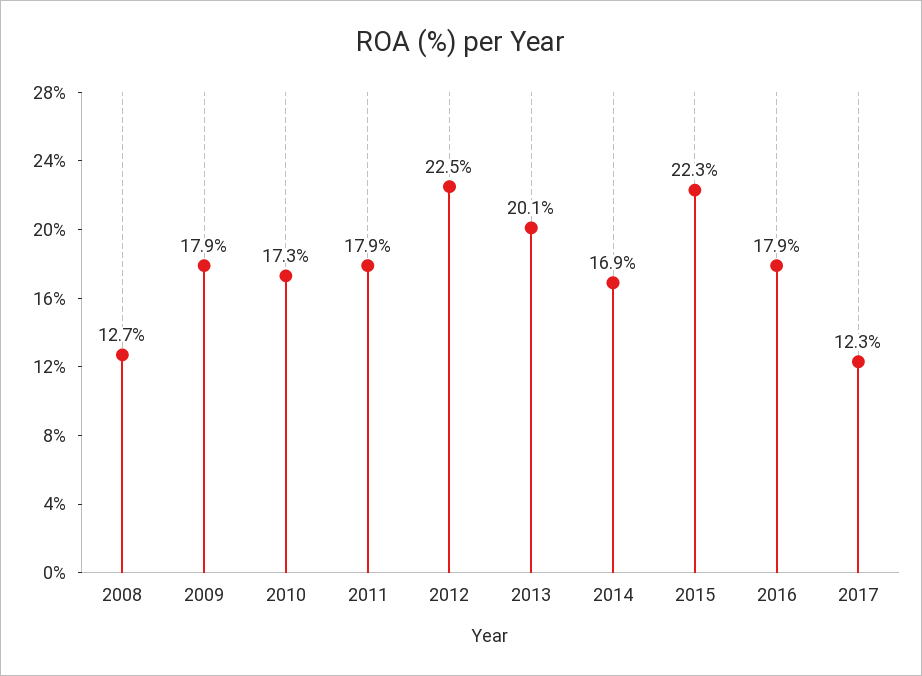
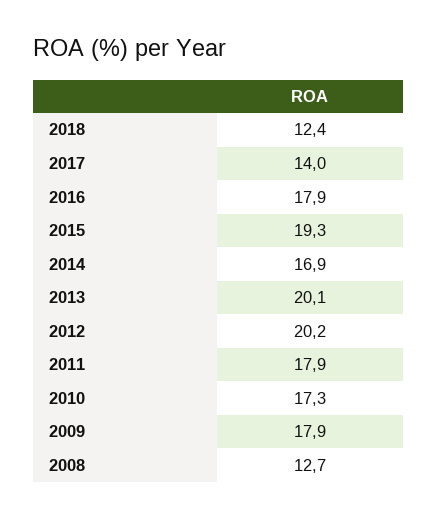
2012: 22.5 -> 20.2
2015: 22.3 -> 19.3
2017: 12.3 -> 14
2018: none -> 12.4

